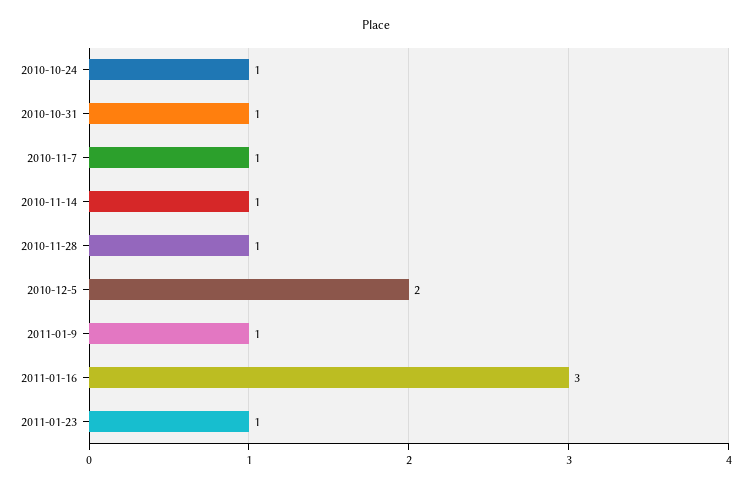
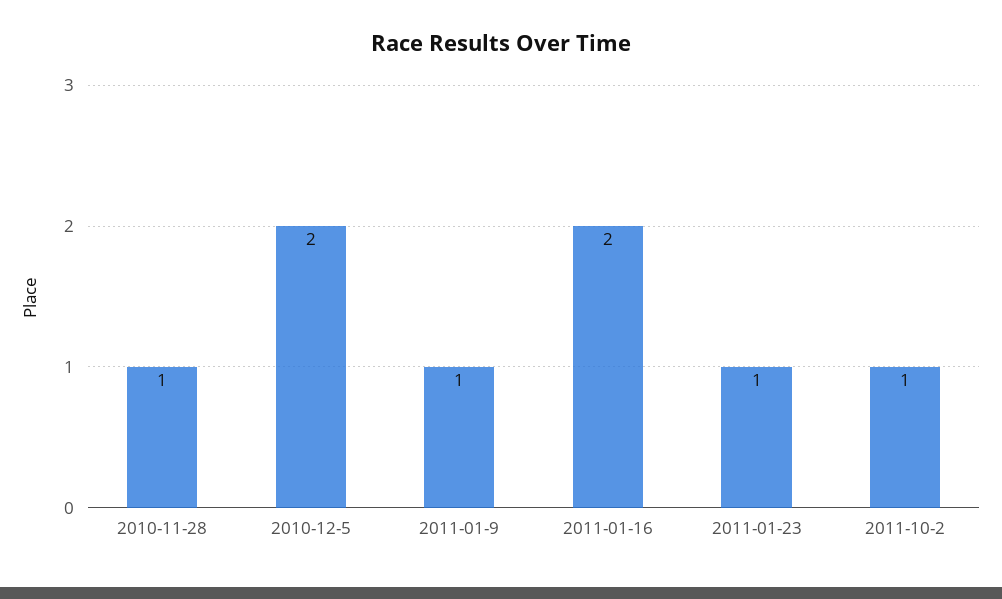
2010-10-24: 1 -> none
2010-10-31: 1 -> none
2010-11-7: 1 -> none
2010-11-14: 1 -> none
2011-01-16: 3 -> 2
2011-10-2: none -> 1

